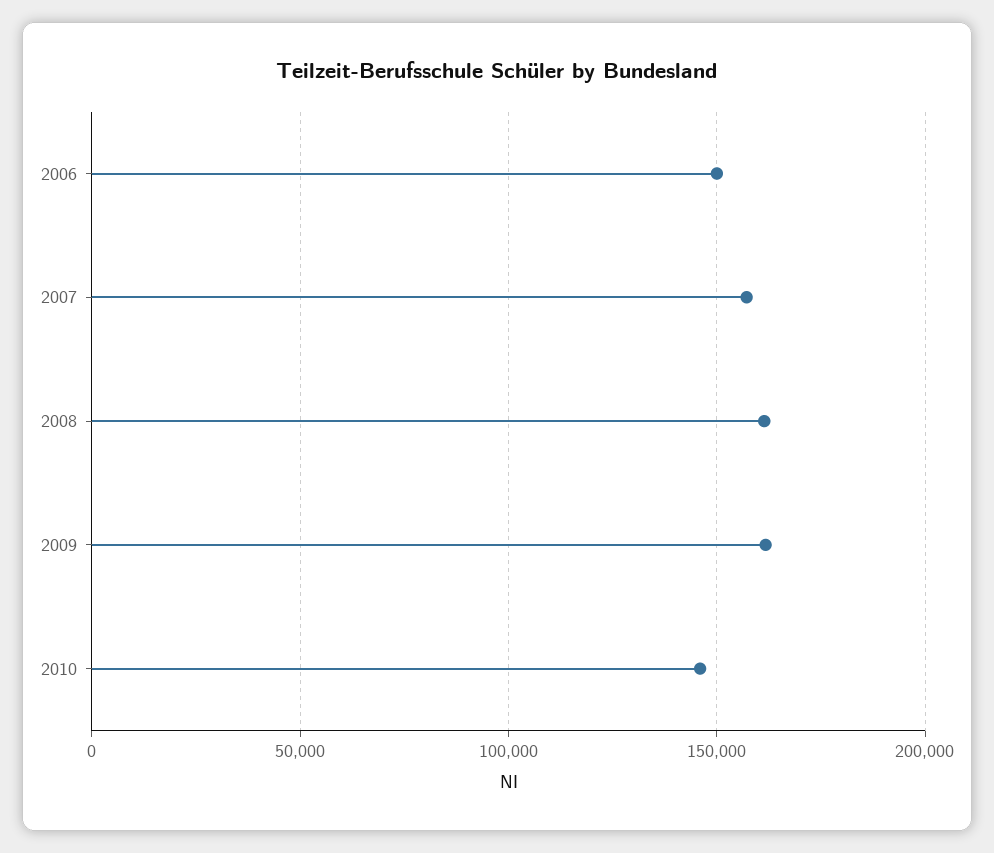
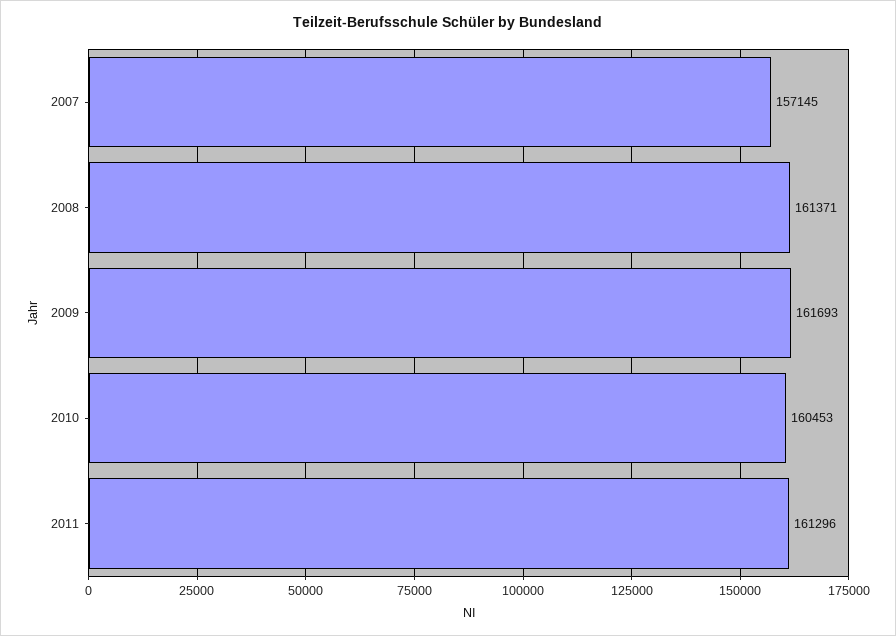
2006: 150000 -> none
2010: 145000 -> 160453
2011: none -> 161296

